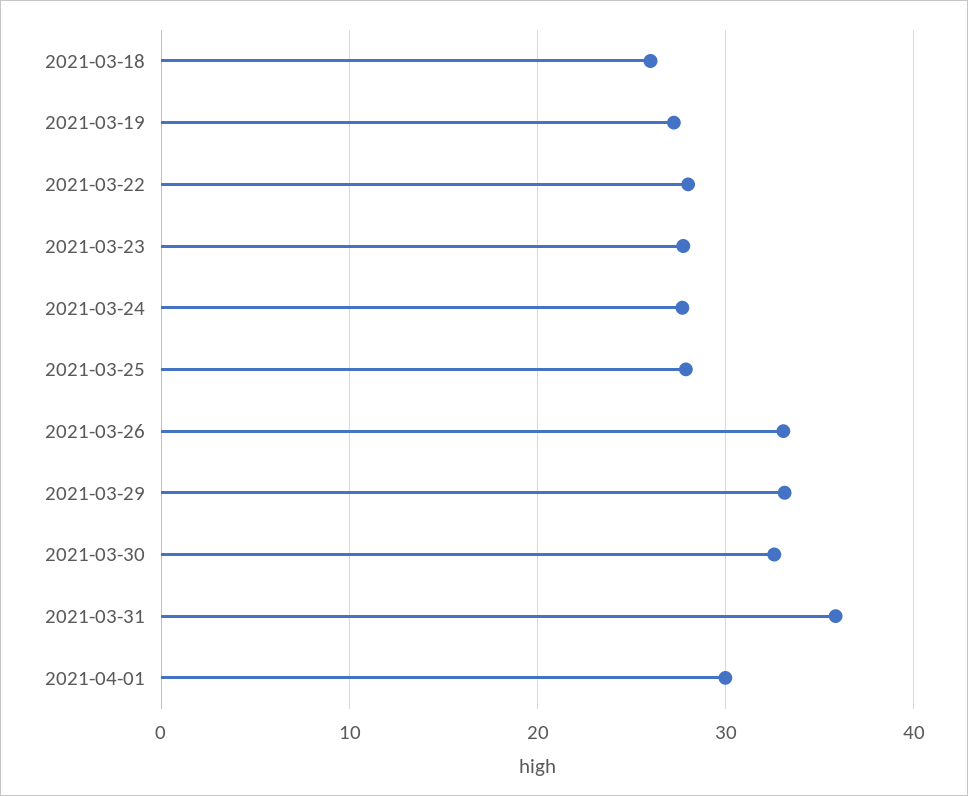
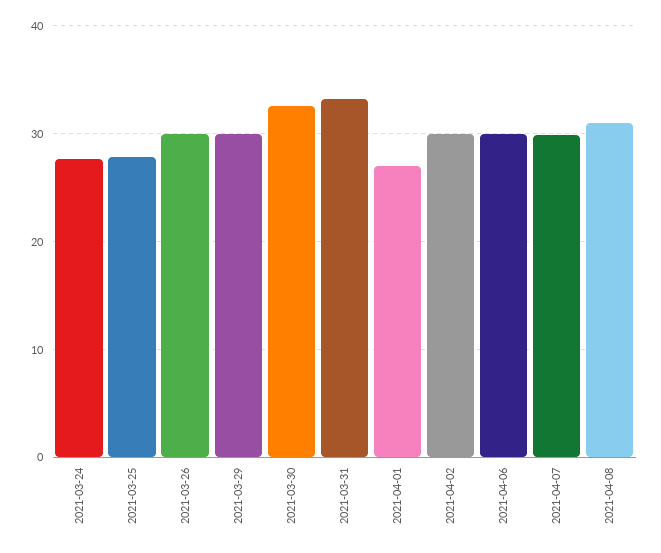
2021-03-18: 26 -> none
2021-03-19: 27 -> none
2021-03-22: 28 -> none
2021-03-23: 28 -> none
2021-03-26: 33 -> 30
2021-03-29: 33 -> 30
2021-03-31: 36 -> 33
2021-04-01: 30 -> 27
2021-04-02: none -> 30
2021-04-06: none -> 30
2021-04-07: none -> 30
2021-04-08: none -> 31

